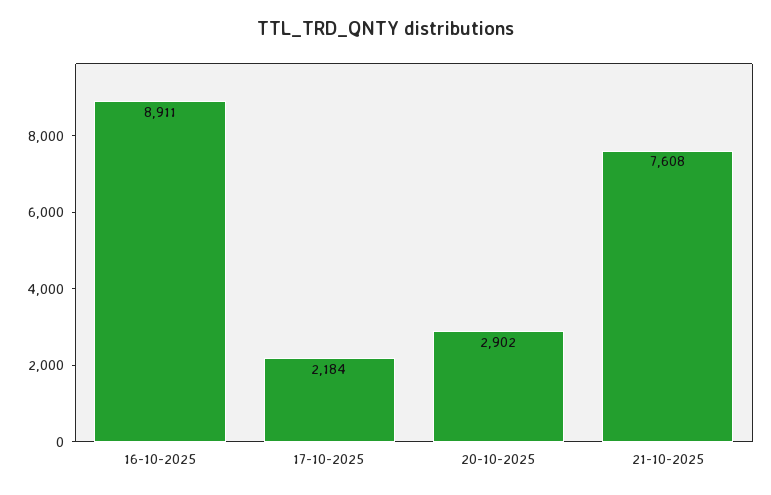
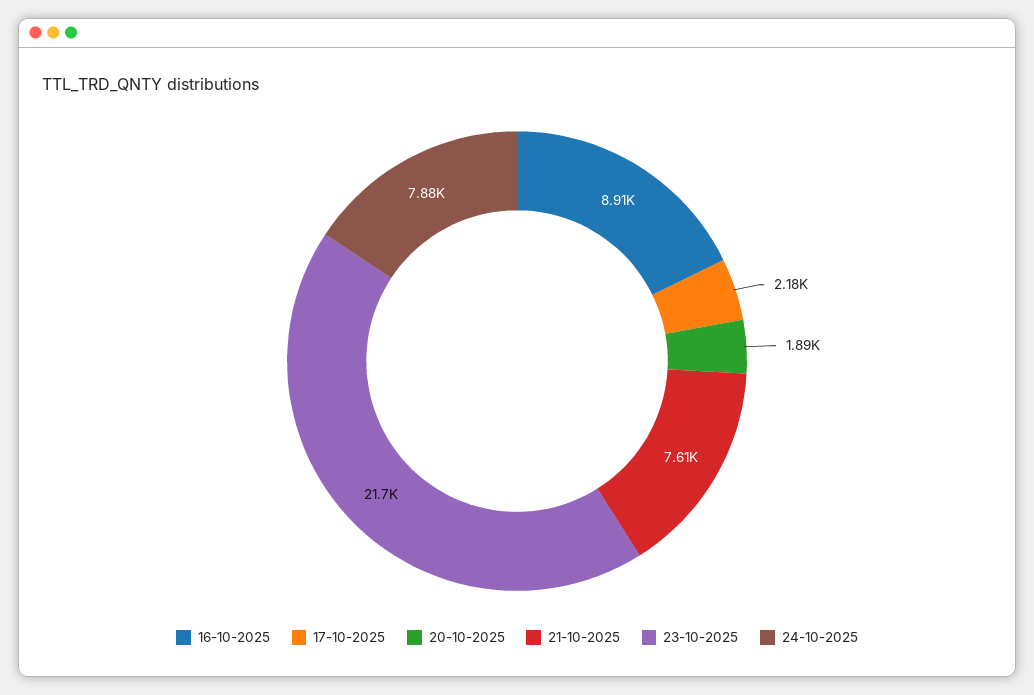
20-10-2025: 2902 -> 1890
23-10-2025: none -> 21700
24-10-2025: none -> 7880

